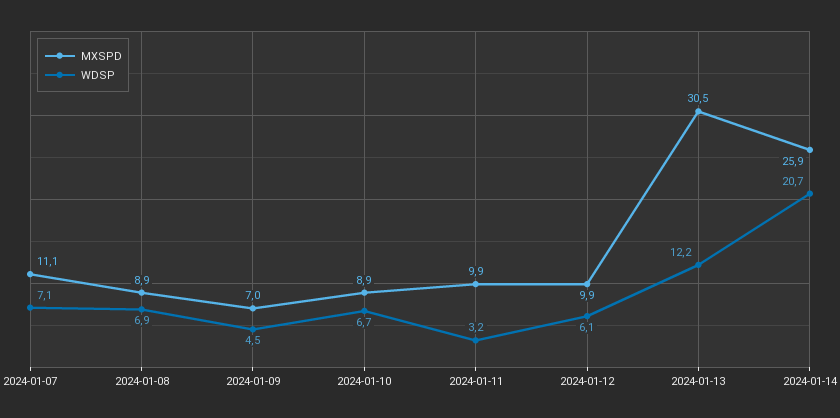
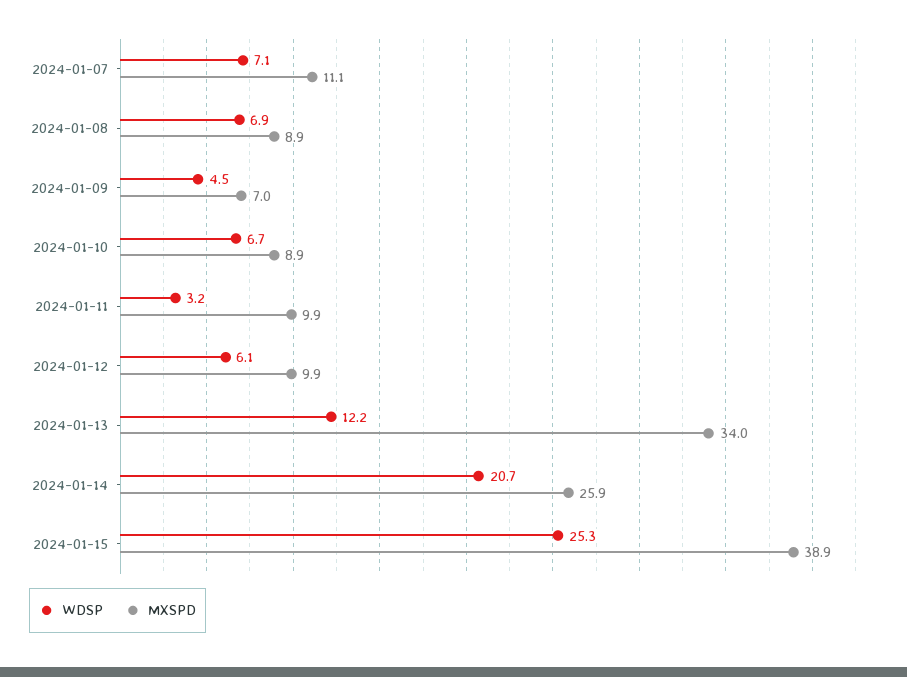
MXSPD, 2024-01-13: 30.5 -> 34
WDSP, 2024-01-15: none -> 25.3
MXSPD, 2024-01-15: none -> 38.9

